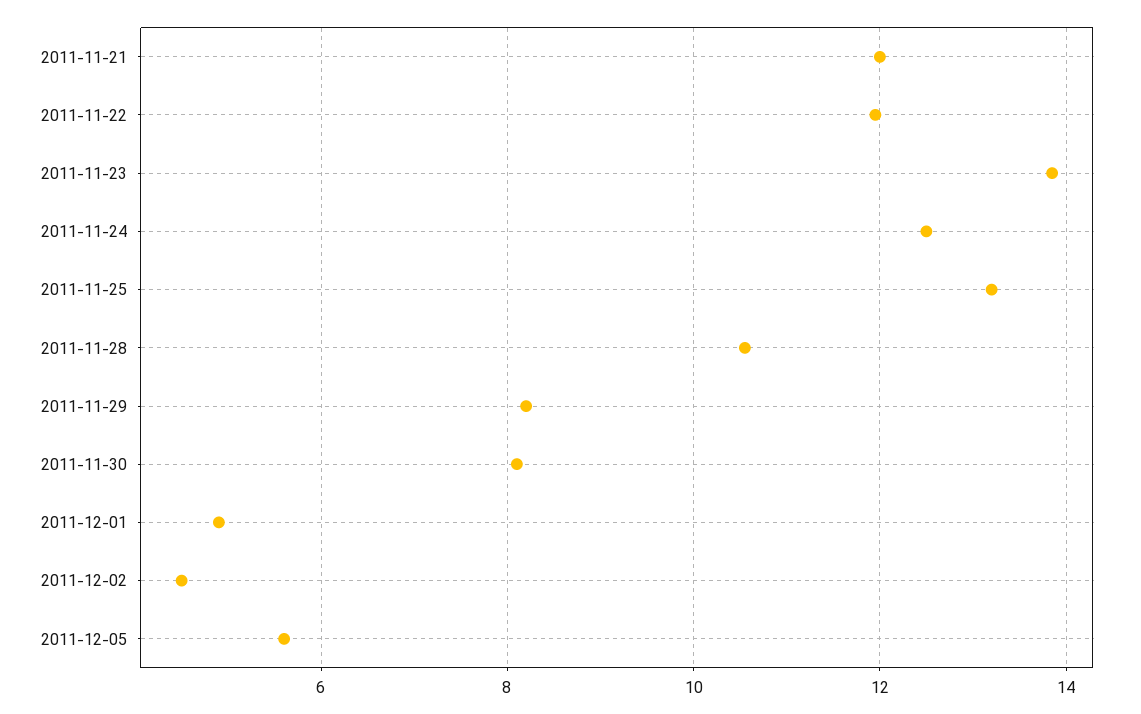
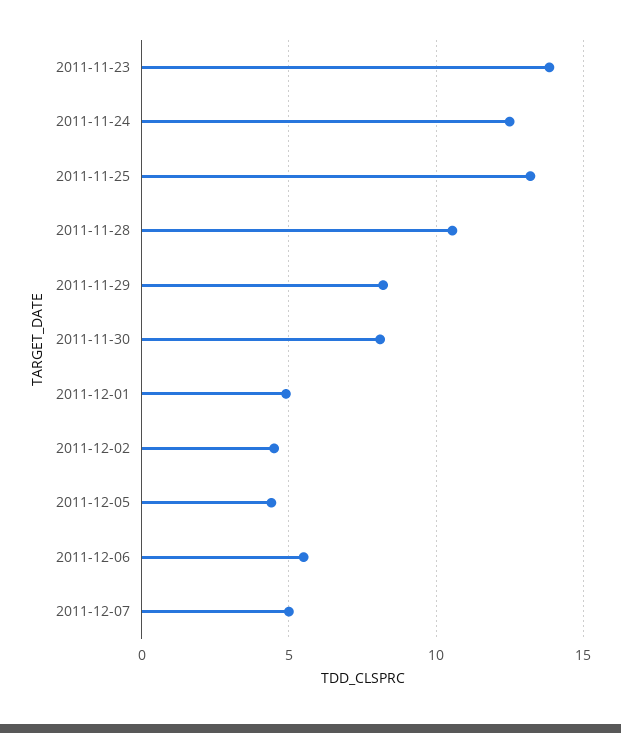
2011-11-21: 12 -> none
2011-11-22: 12 -> none
2011-12-05: 5.6 -> 4.5
2011-12-06: none -> 5.5
2011-12-07: none -> 5

